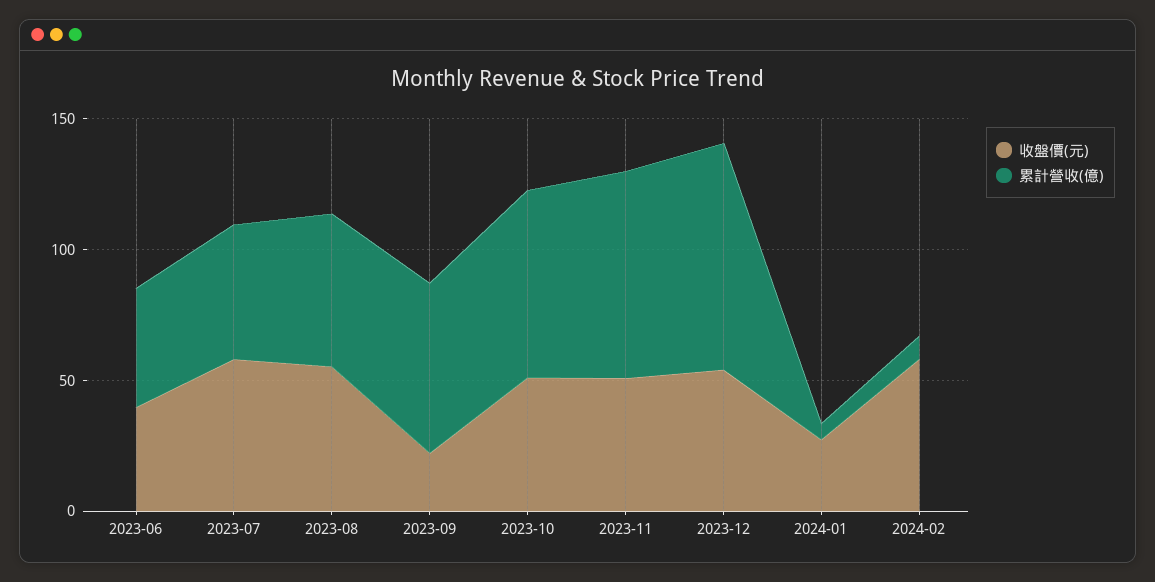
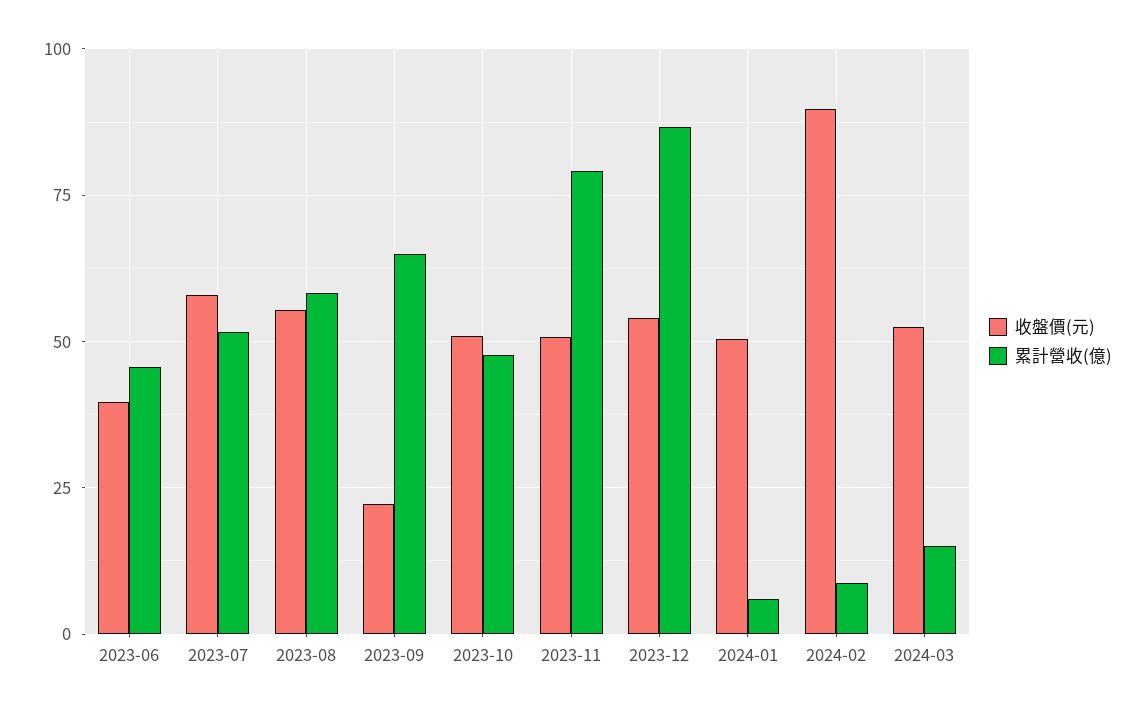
累計營收(億), 2023-10: 70 -> 47.5
收盤價(元), 2024-01: 30 -> 50
收盤價(元), 2024-02: 60 -> 90
收盤價(元), 2024-03: none -> 52.5
累計營收(億), 2024-03: none -> 15

